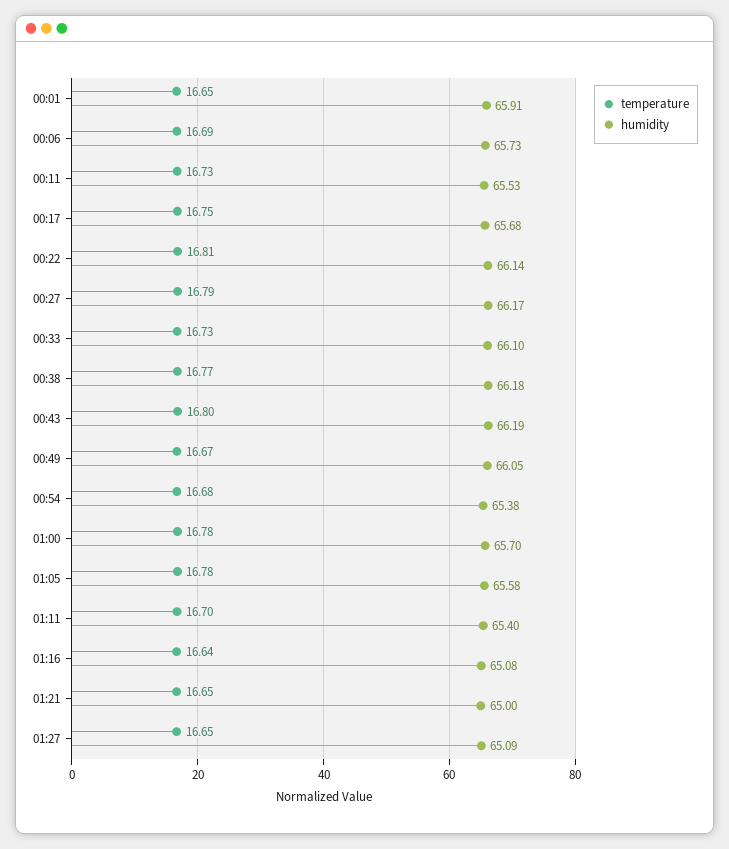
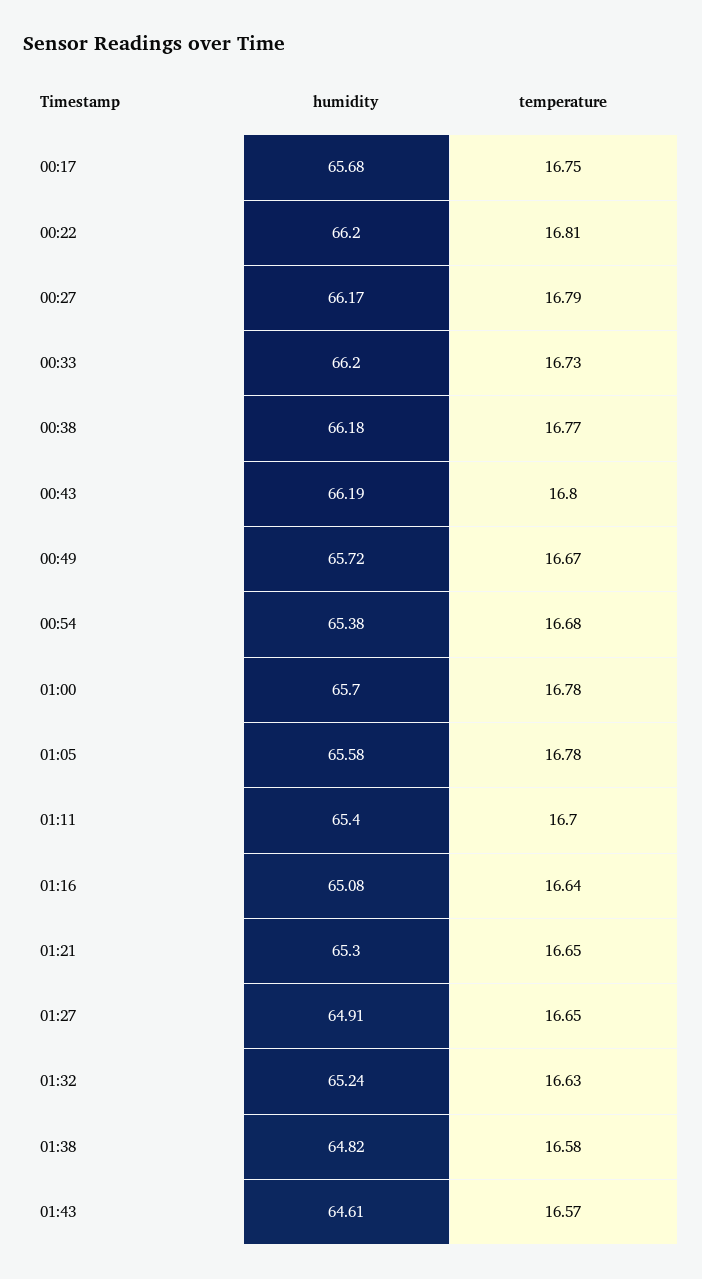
temperature, 00:01: 16.65 -> none
humidity, 00:01: 65.91 -> none
temperature, 00:06: 16.69 -> none
humidity, 00:06: 65.73 -> none
temperature, 00:11: 16.73 -> none
humidity, 00:11: 65.53 -> none
humidity, 00:22: 66.14 -> 66.2
humidity, 00:33: 66.1 -> 66.2
humidity, 00:49: 66.05 -> 65.72
humidity, 01:21: 65 -> 65.3
humidity, 01:27: 65.09 -> 64.91
humidity, 01:32: none -> 65.24
temperature, 01:32: none -> 16.63
humidity, 01:38: none -> 64.82
temperature, 01:38: none -> 16.58
humidity, 01:43: none -> 64.61
temperature, 01:43: none -> 16.57

